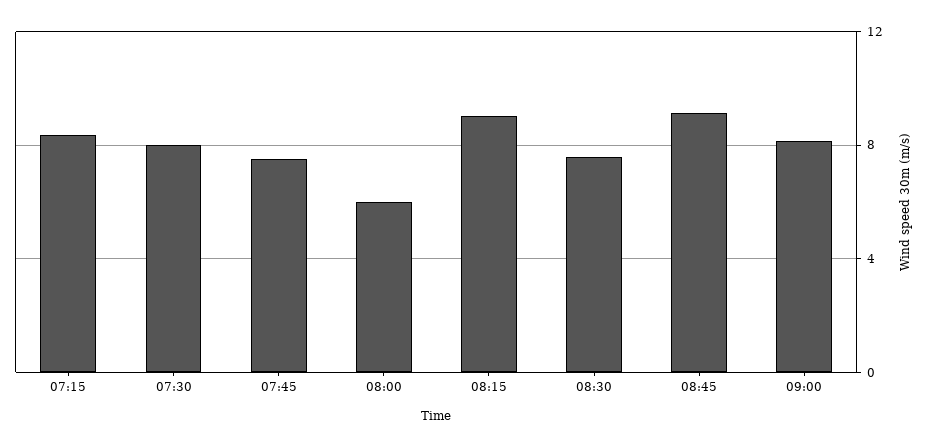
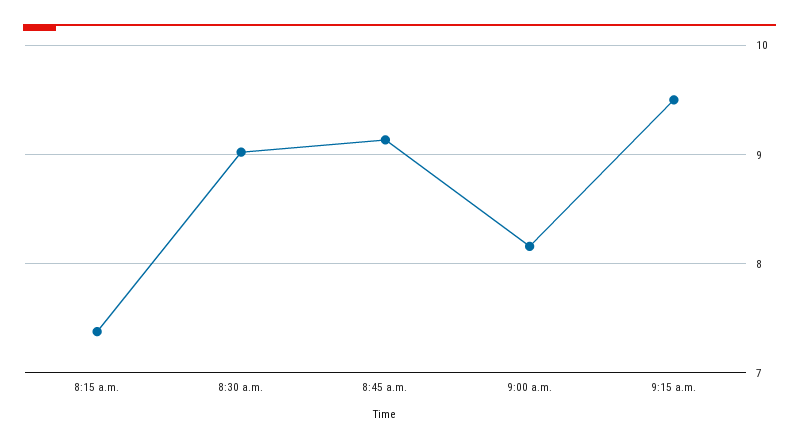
07:15: 8.5 -> none
07:30: 8 -> none
07:45: 7.5 -> none
08:00: 6 -> none
08:15: 9 -> 7.4
08:30: 7.5 -> 9
9:15 a.m.: none -> 9.5

